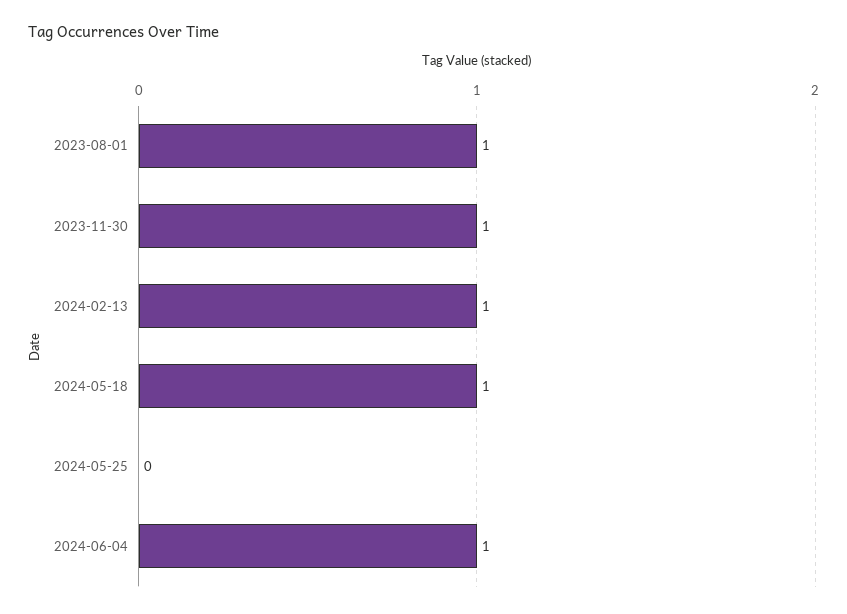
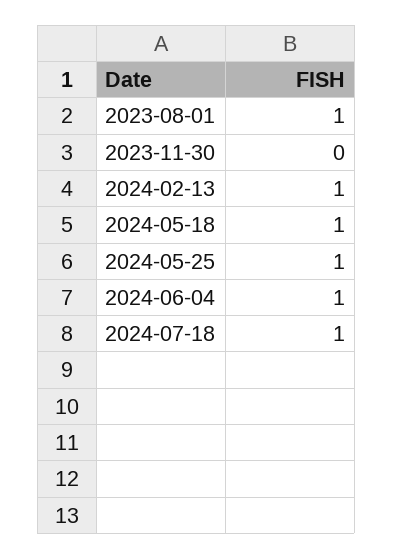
2023-11-30: 1 -> 0
2024-05-25: 0 -> 1
2024-07-18: none -> 1

